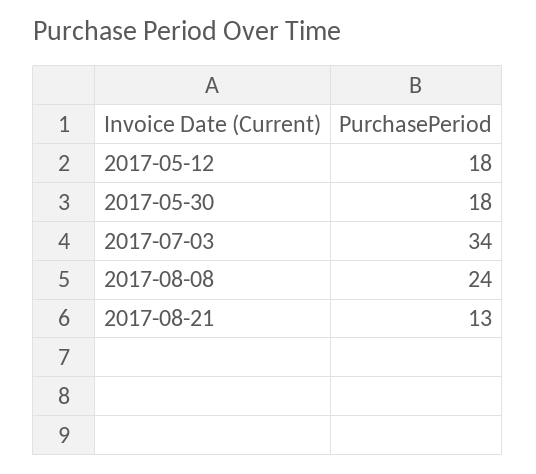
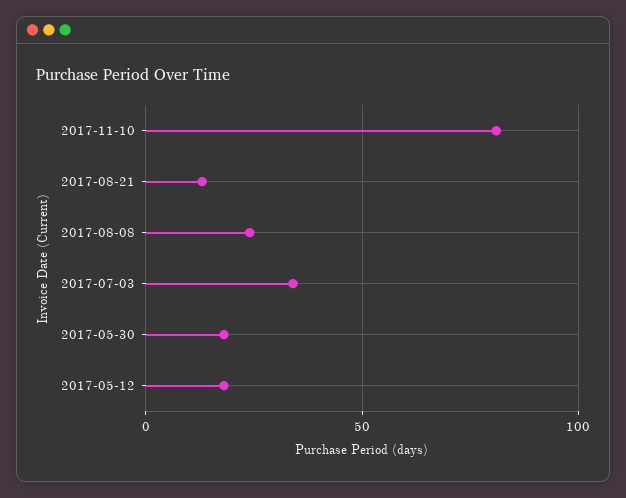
2017-11-10: none -> 80

